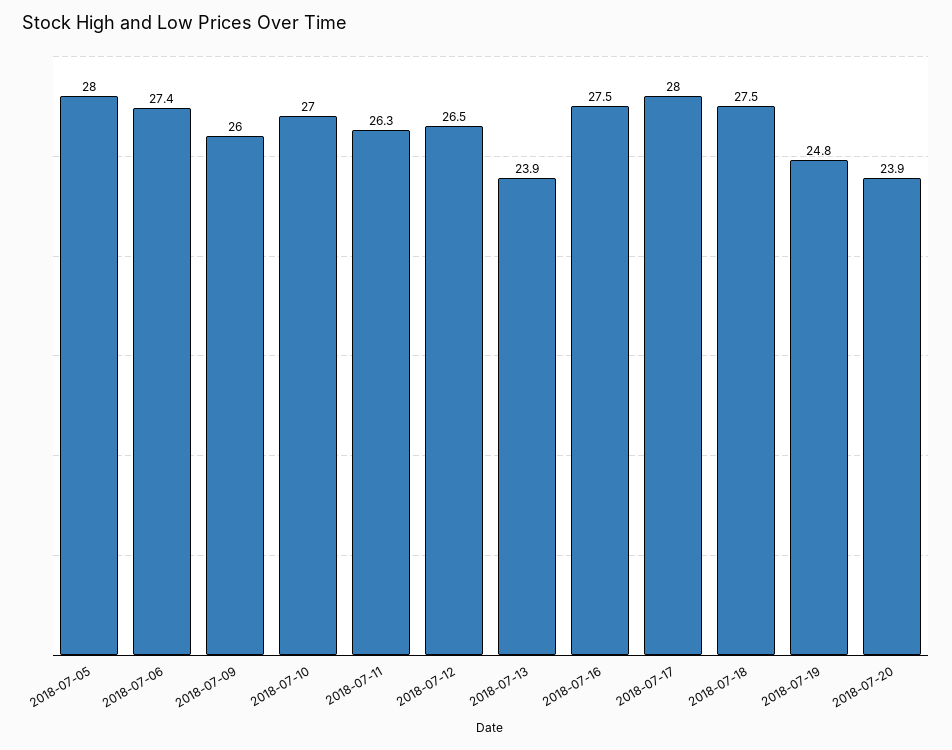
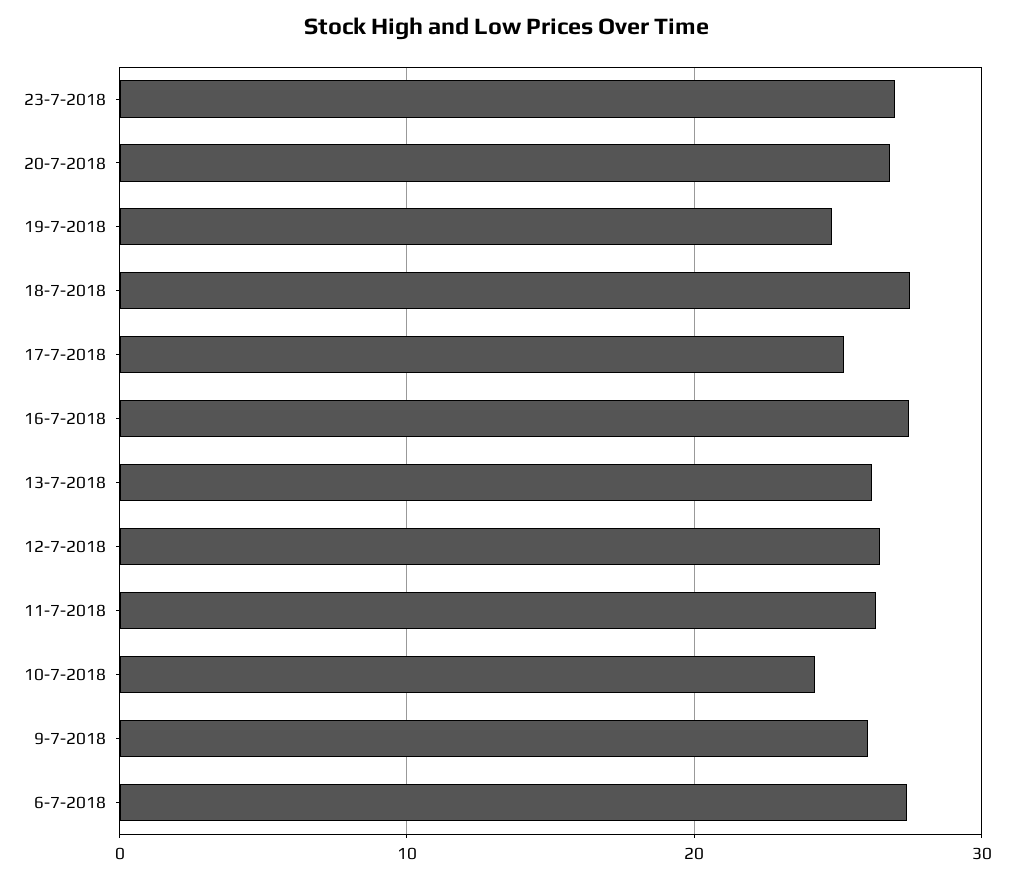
2018-07-05: 28 -> none
2018-07-10: 27 -> 24
2018-07-13: 23.9 -> 26
2018-07-17: 28 -> 25
2018-07-20: 23.9 -> 27
23-7-2018: none -> 27

